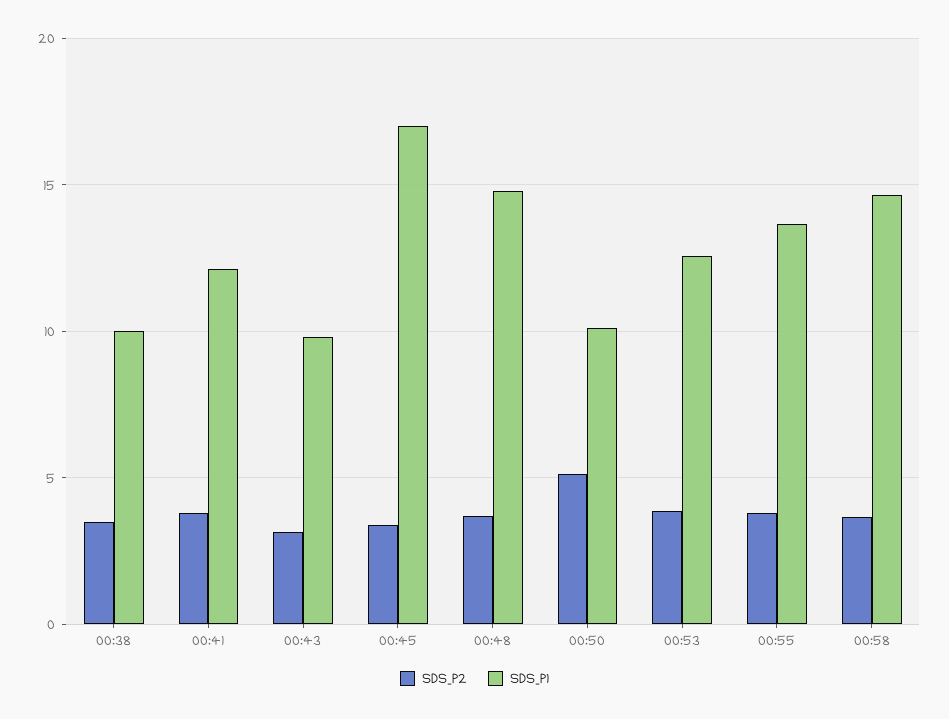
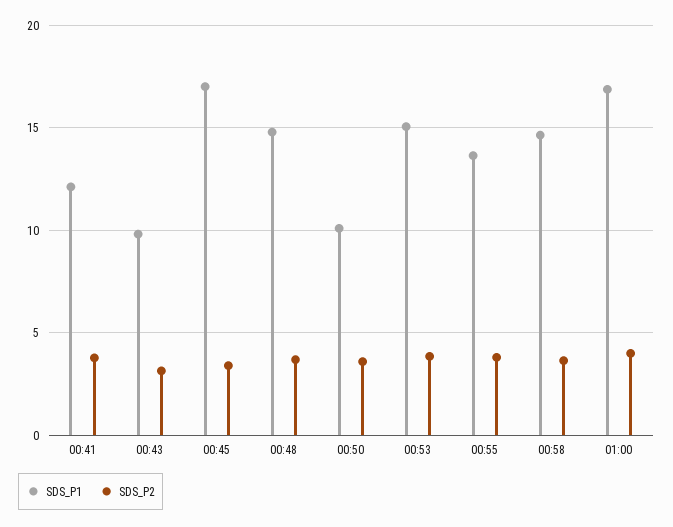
SDS_P2, 00:38: 3.5 -> none
SDS_P1, 00:38: 10 -> none
SDS_P2, 00:50: 5 -> 3.5
SDS_P1, 00:53: 12.5 -> 15
SDS_P1, 01:00: none -> 17
SDS_P2, 01:00: none -> 4

